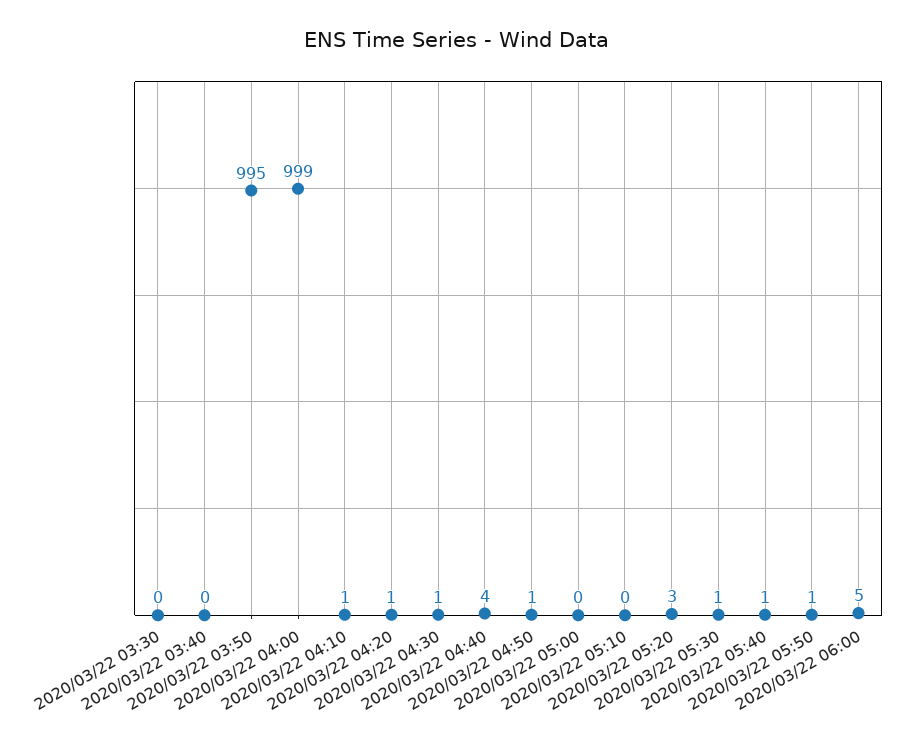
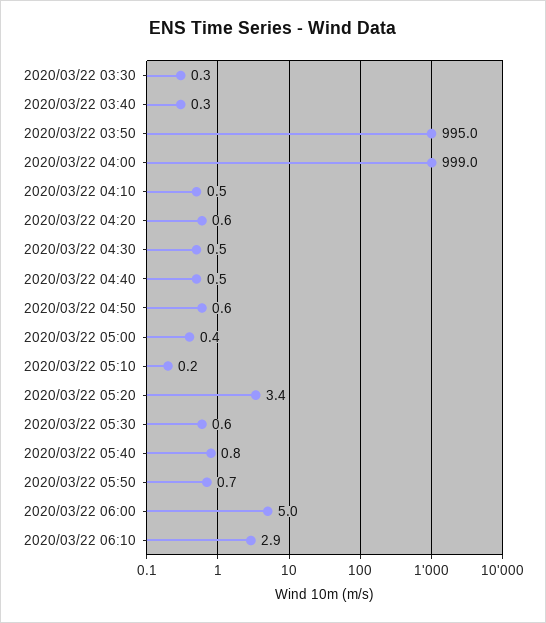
2020/03/22 04:40: 4 -> 0.5
2020/03/22 06:10: none -> 2.9

